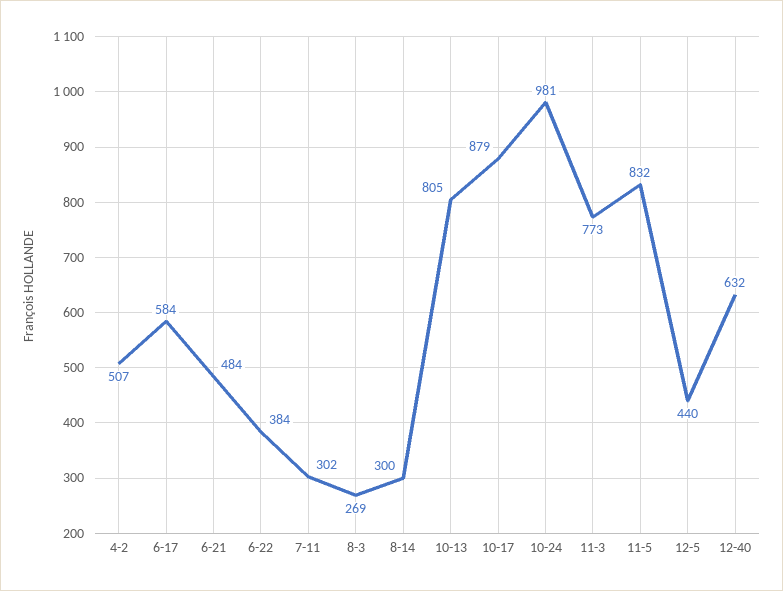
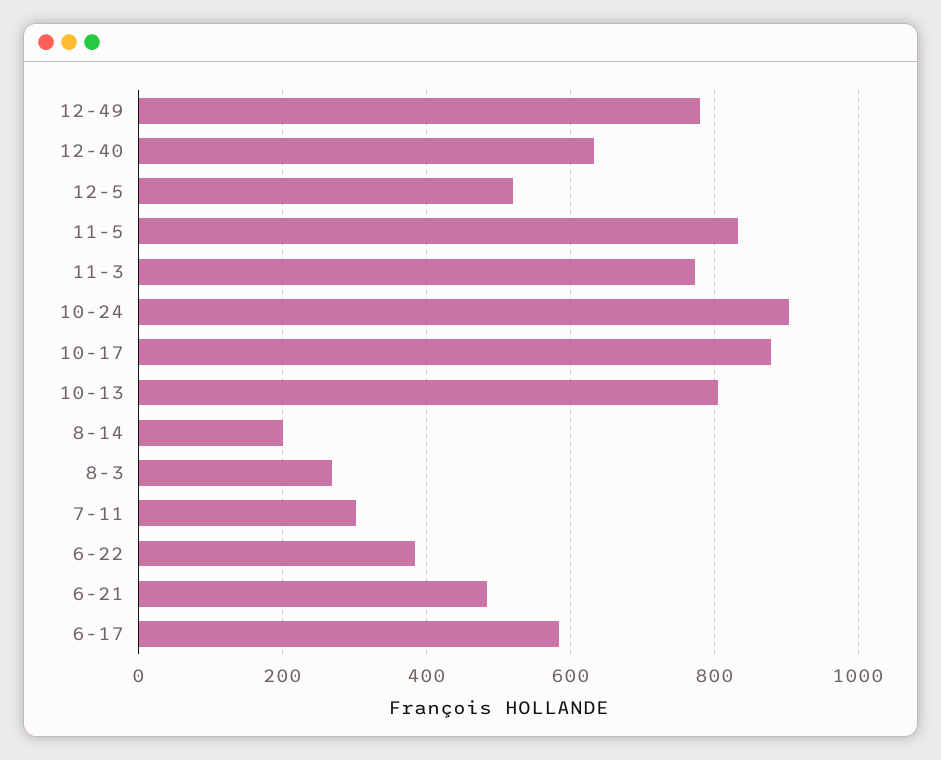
4-2: 507 -> none
8-14: 300 -> 200
10-24: 981 -> 900
12-5: 440 -> 520
12-49: none -> 780

